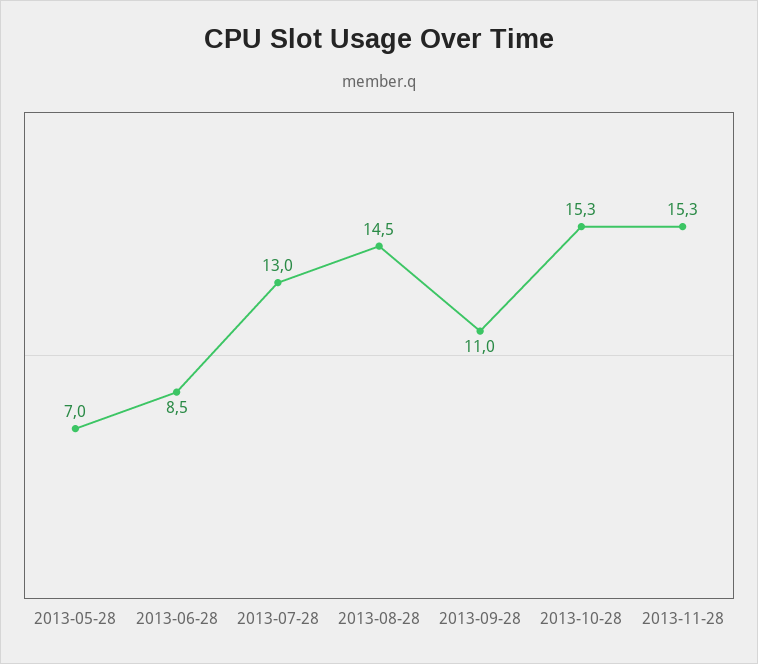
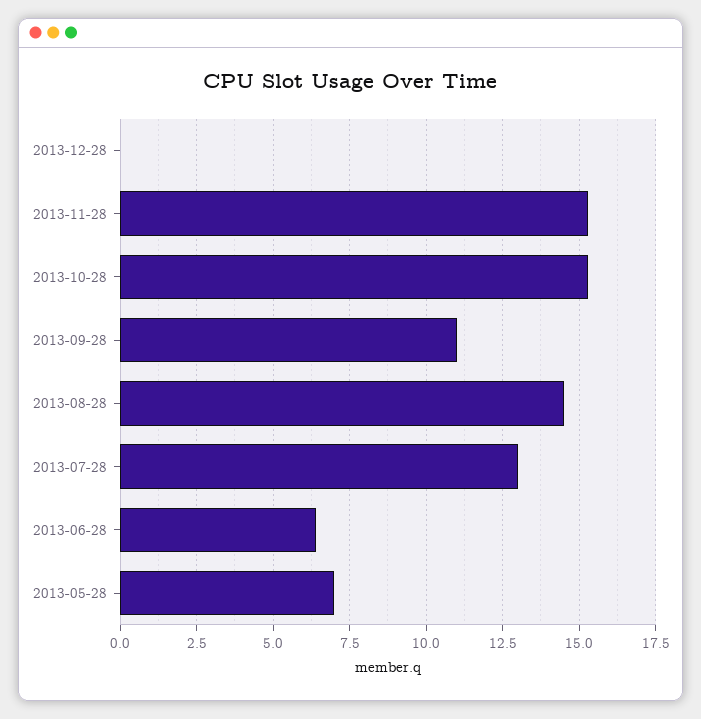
2013-06-28: 8.5 -> 6.5
2013-12-28: none -> 0

